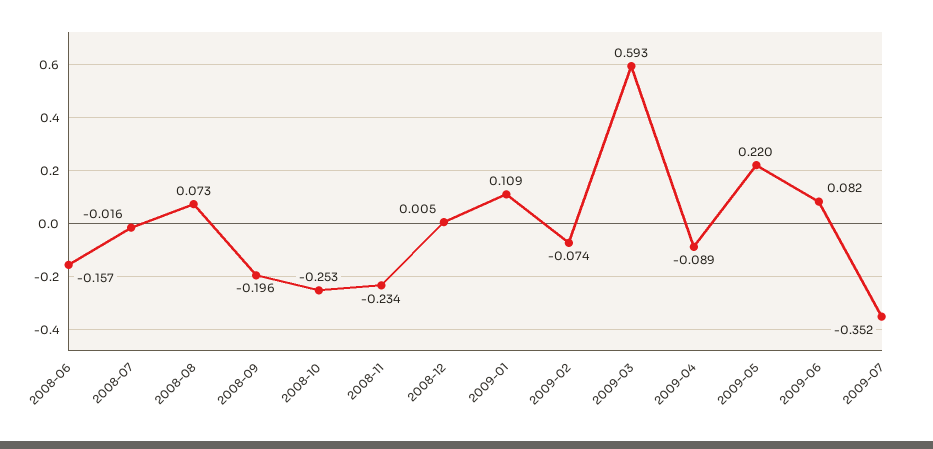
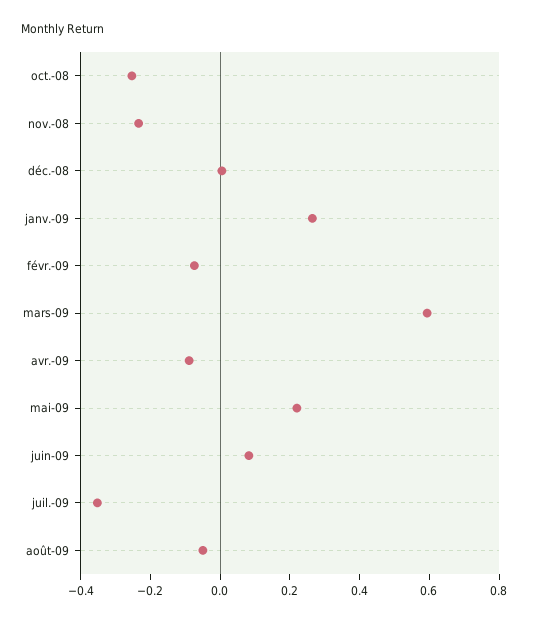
2008-06: -0.157 -> none
2008-07: -0.016 -> none
2008-08: 0.073 -> none
2008-09: -0.196 -> none
2009-01: 0.109 -> 0.25
août-09: none -> -0.05

